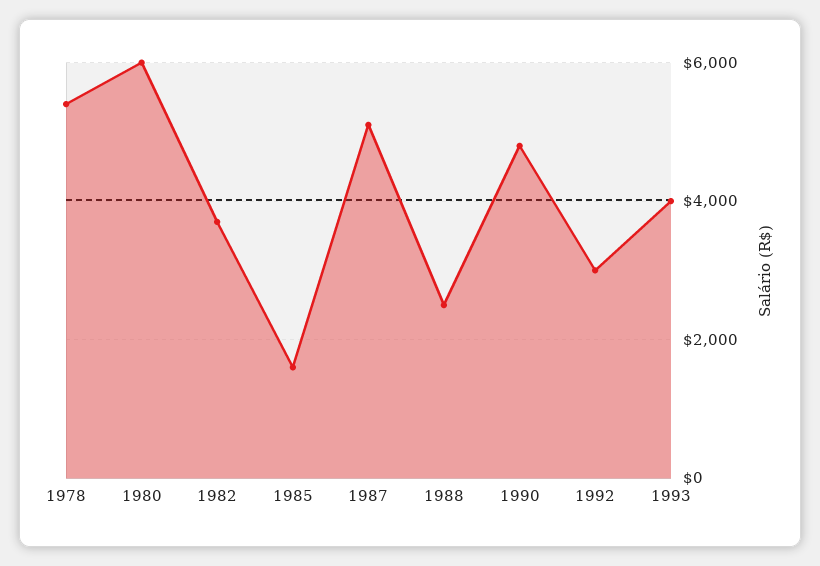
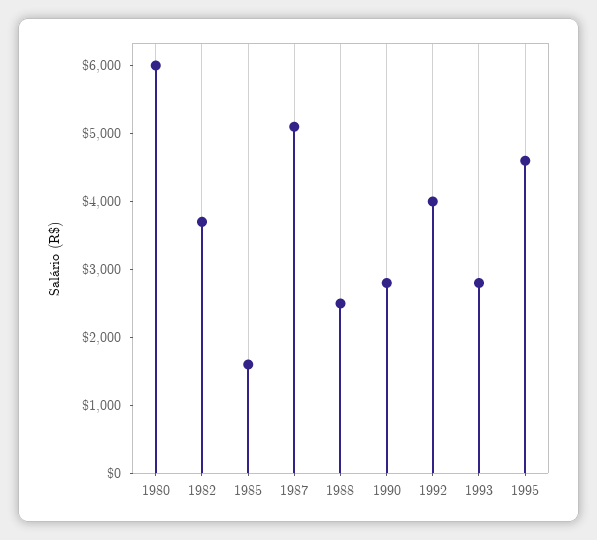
1978: 5400 -> none
1990: 4800 -> 2800
1992: 3000 -> 4000
1993: 4000 -> 2800
1995: none -> 4600

